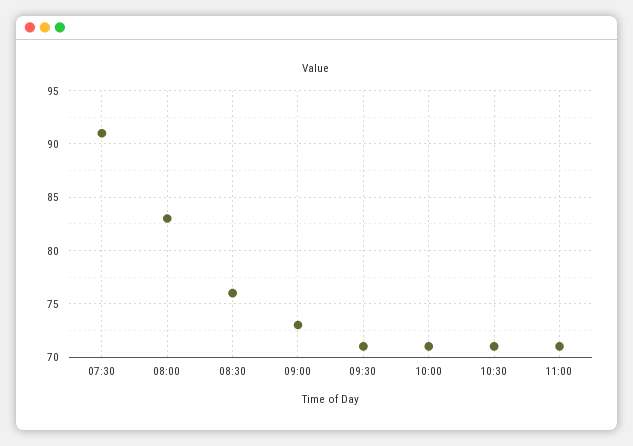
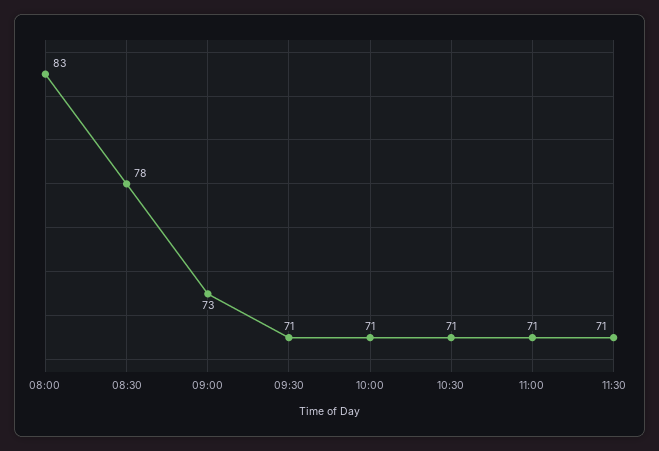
07:30: 91 -> none
08:30: 76 -> 78
11:30: none -> 71

